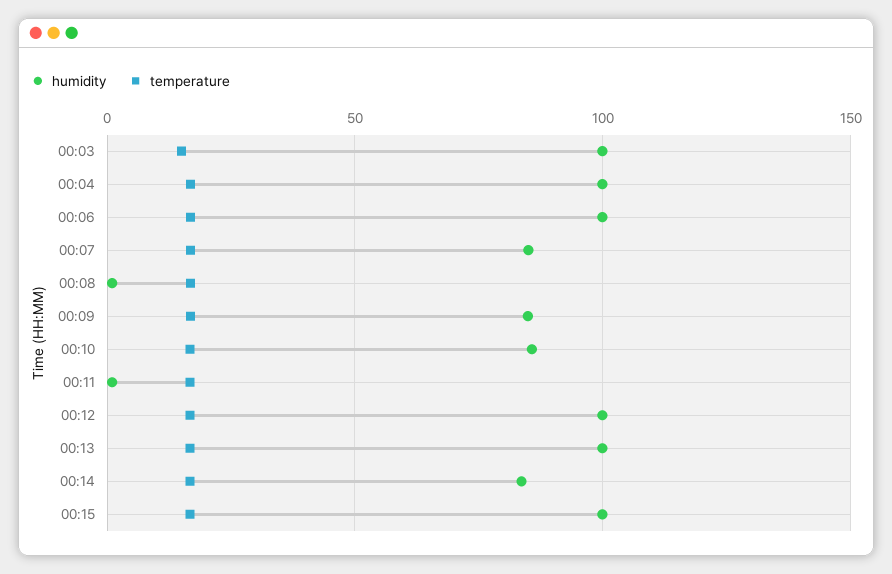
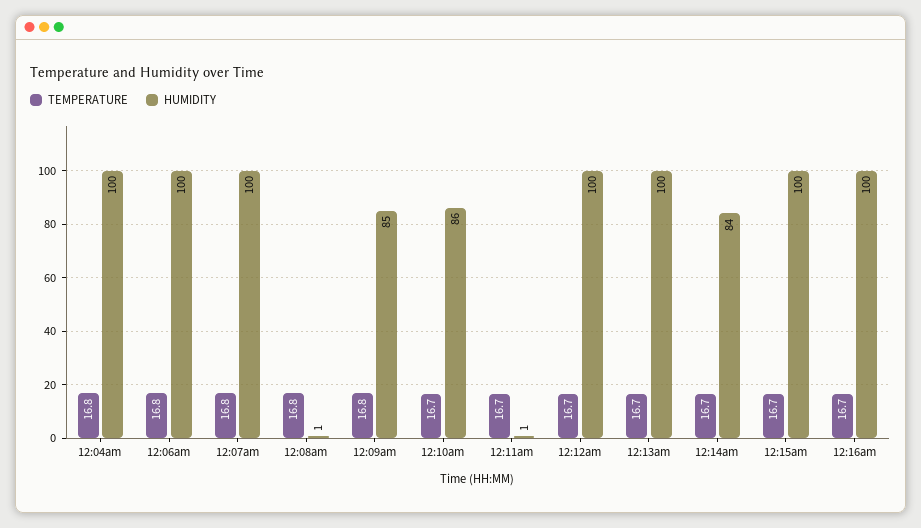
humidity, 00:03: 100 -> none
temperature, 00:03: 15 -> none
humidity, 00:07: 85 -> 100
temperature, 12:16am: none -> 16.7
humidity, 12:16am: none -> 100

